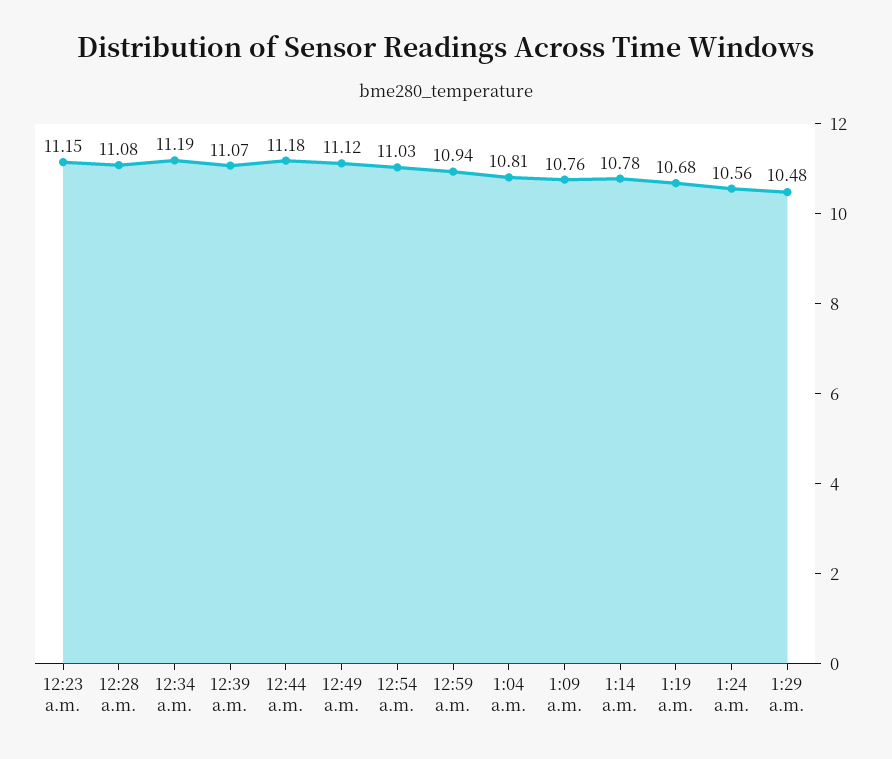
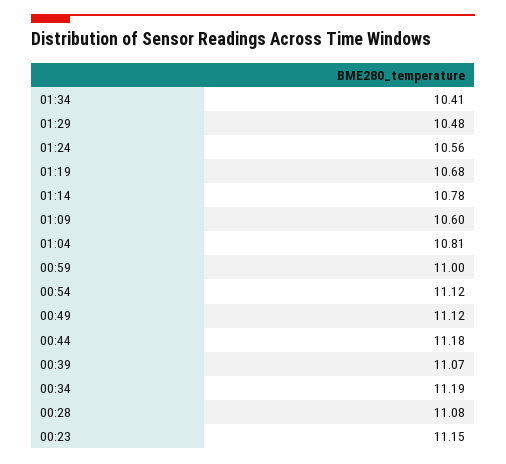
12:54 a.m.: 11.03 -> 11.12
12:59 a.m.: 10.94 -> 11
1:09 a.m.: 10.76 -> 10.6
01:34: none -> 10.41

